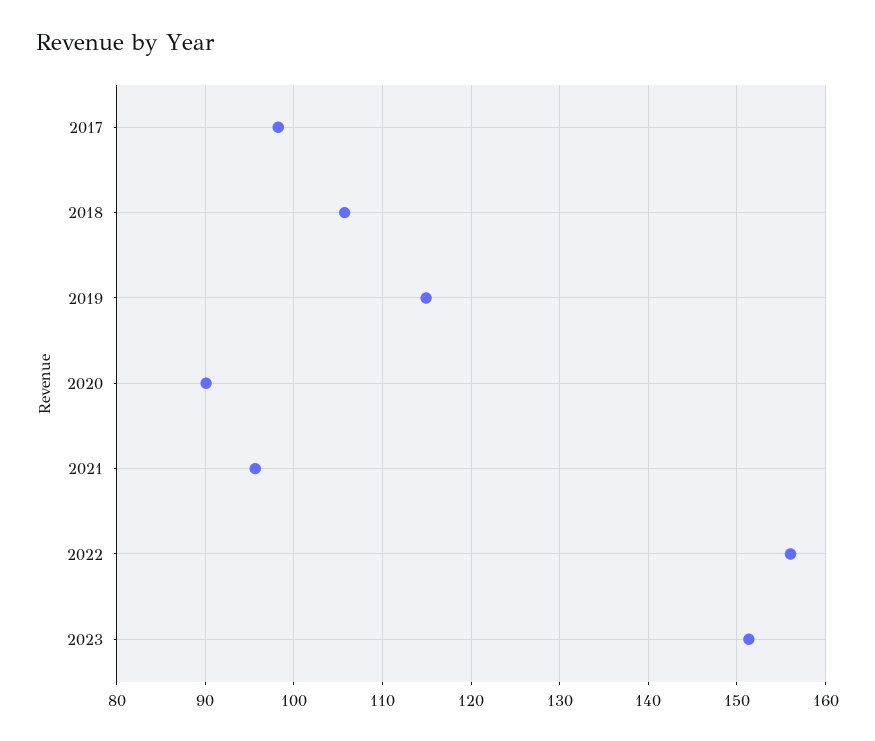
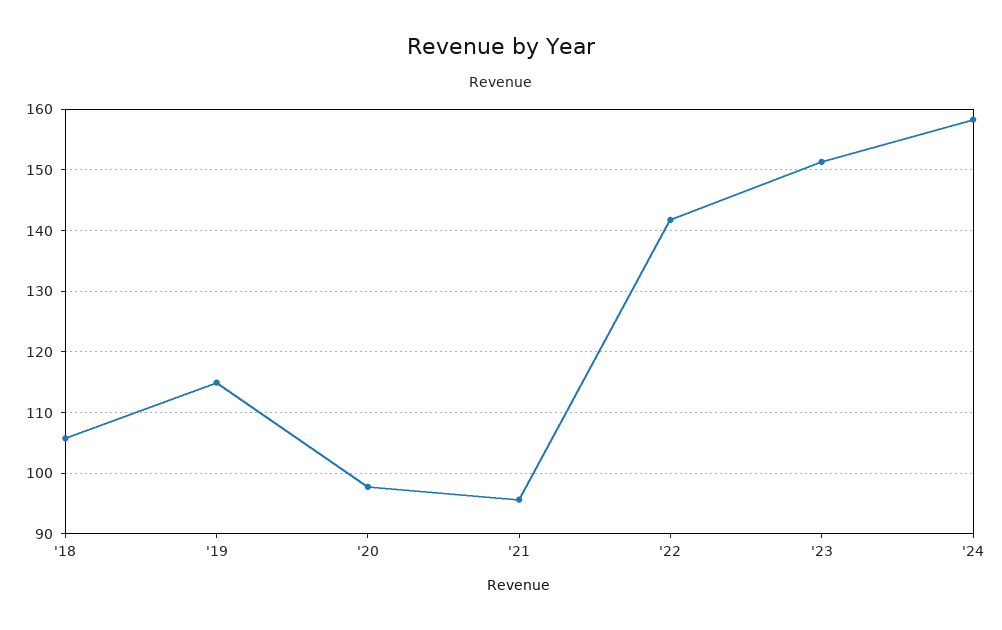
2017: 98 -> none
2020: 90 -> 98
2022: 156 -> 142
'24: none -> 158

